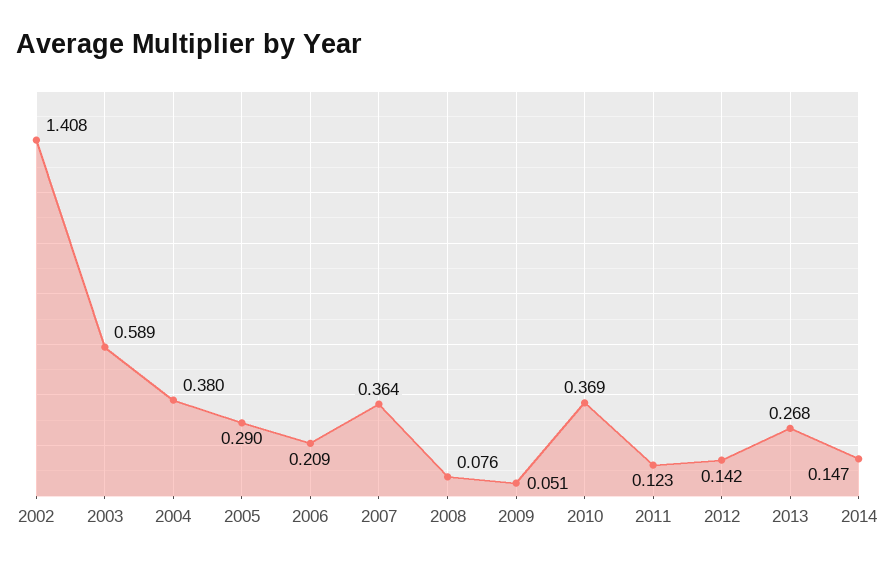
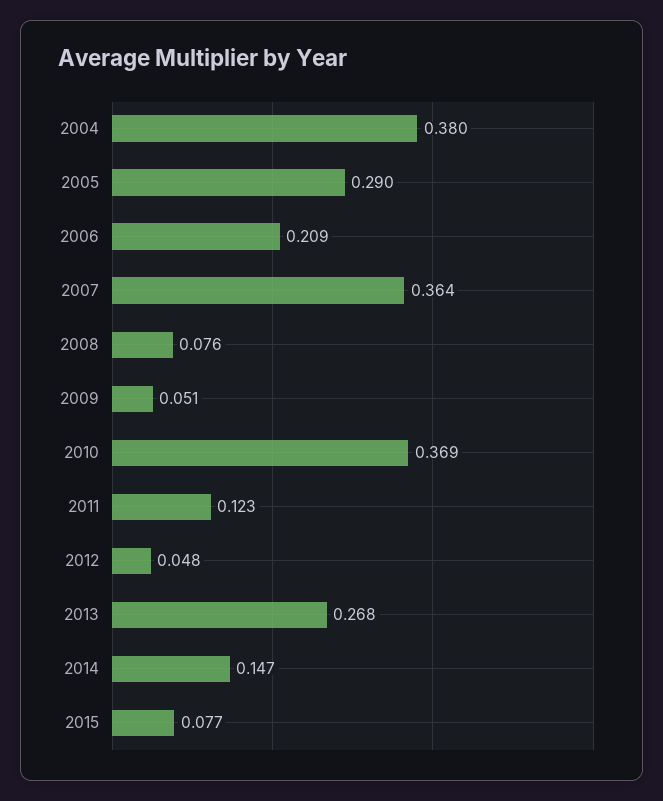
2002: 1.408 -> none
2003: 0.589 -> none
2012: 0.142 -> 0.048
2015: none -> 0.077

